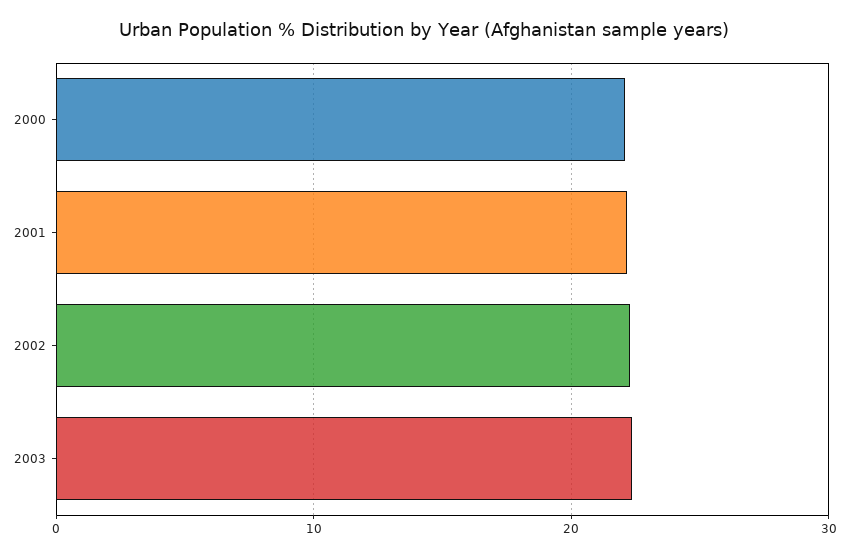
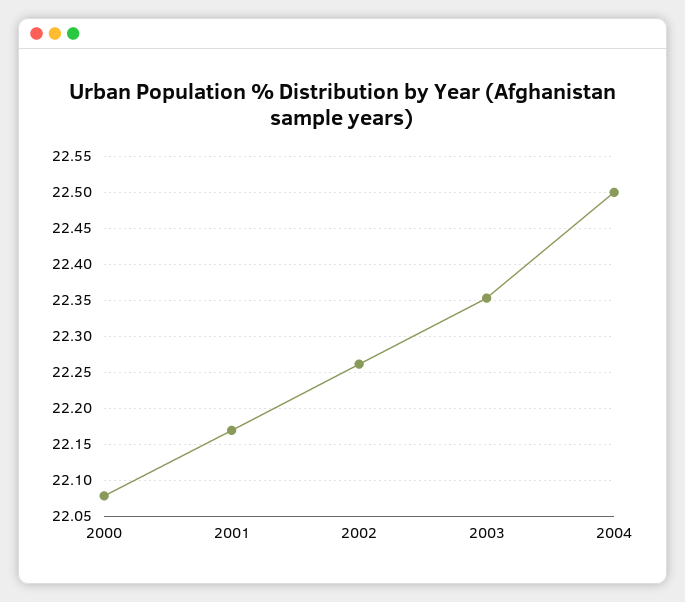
2004: none -> 22.5

